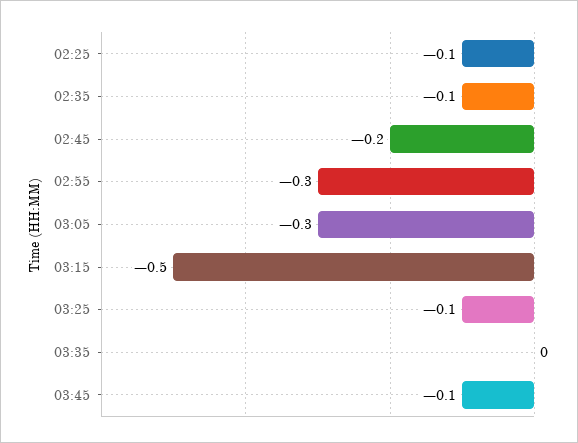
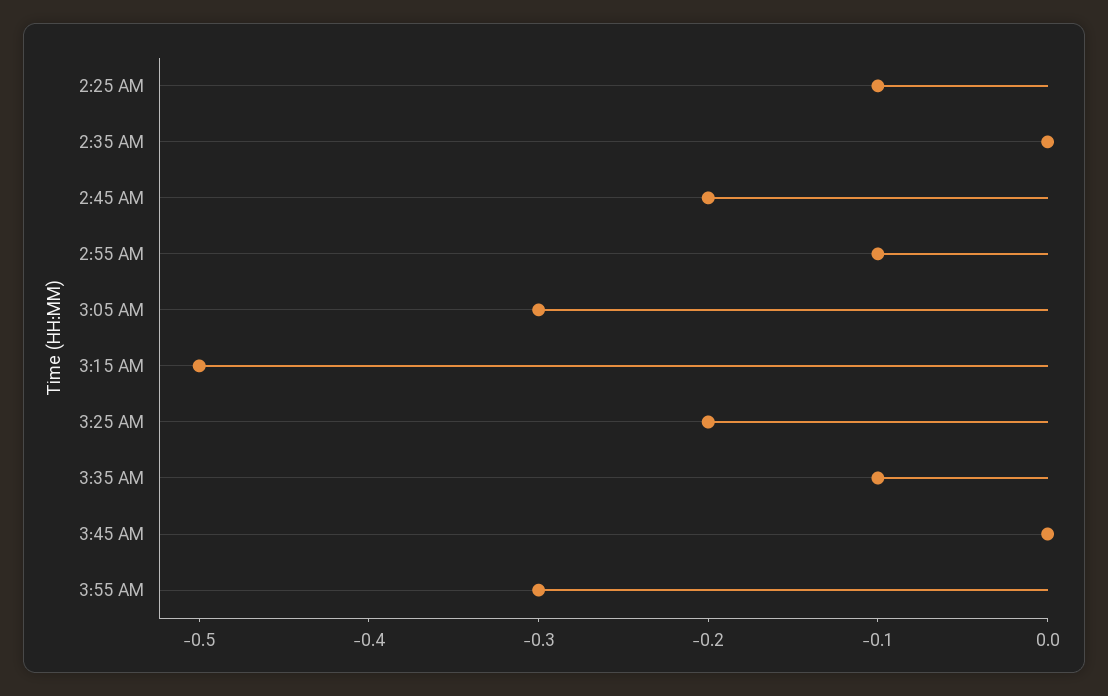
02:35: -0.1 -> 0
02:55: -0.3 -> -0.1
03:25: -0.1 -> -0.2
03:35: 0 -> -0.1
03:45: -0.1 -> 0
3:55 AM: none -> -0.3

